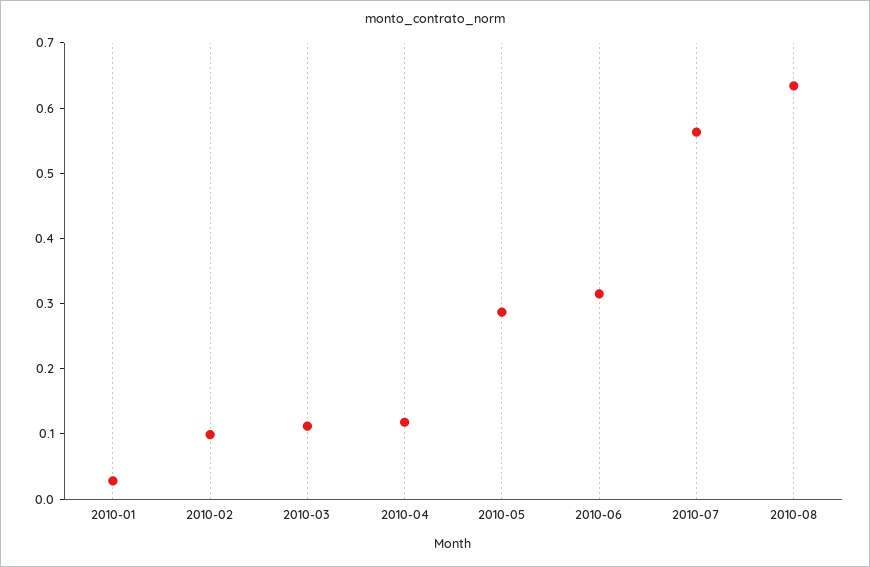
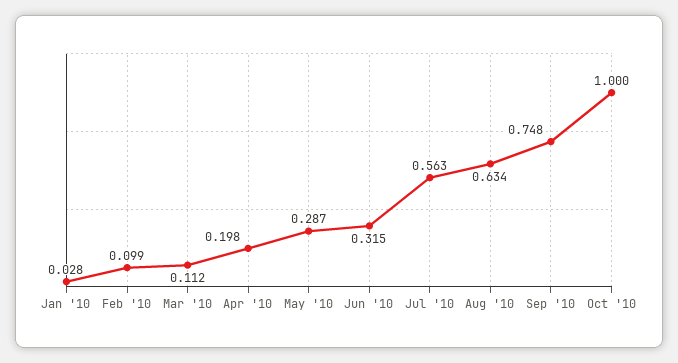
2010-04: 0.12 -> 0.198
Sep '10: none -> 0.748
Oct '10: none -> 1

